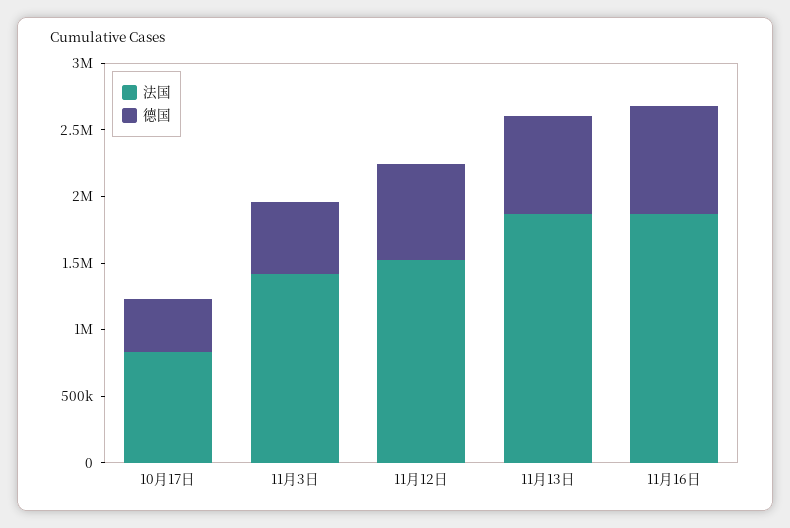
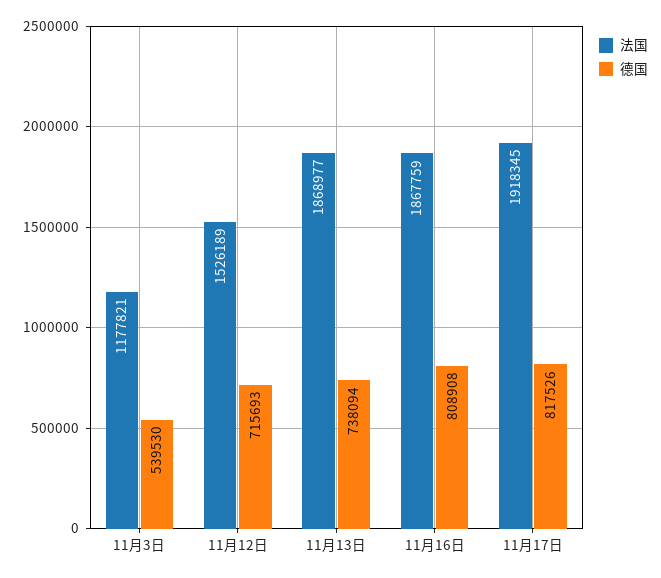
法国, 10月17日: 800000 -> none
德国, 10月17日: 400000 -> none
法国, 11月3日: 1400000 -> 1177821
法国, 11月17日: none -> 1918345
德国, 11月17日: none -> 817526

